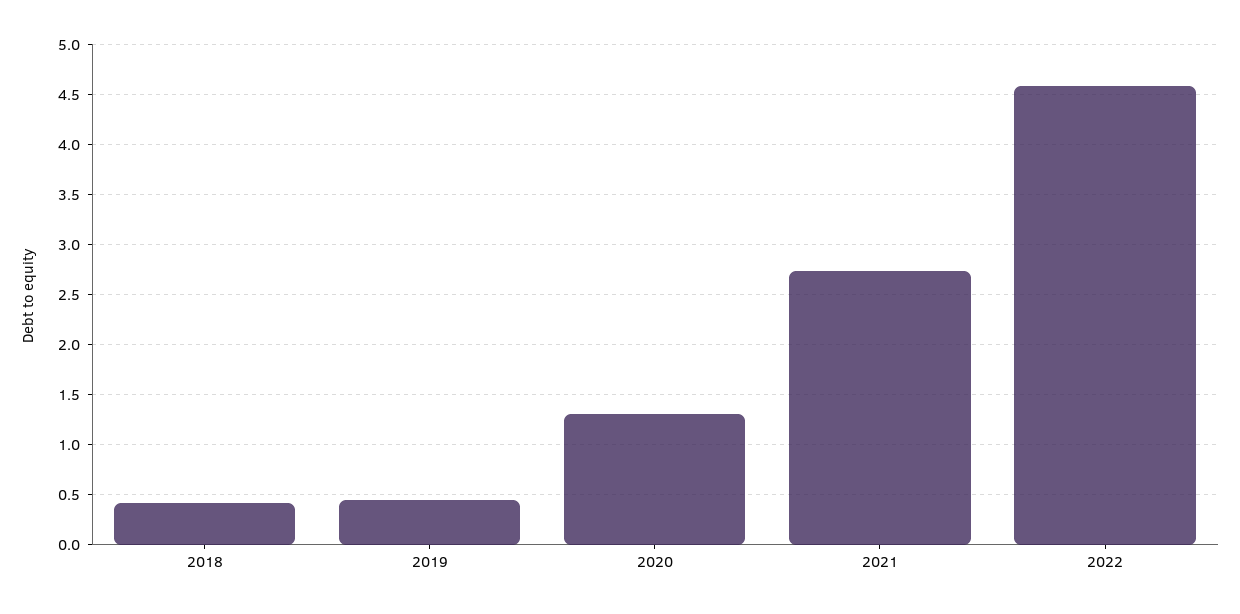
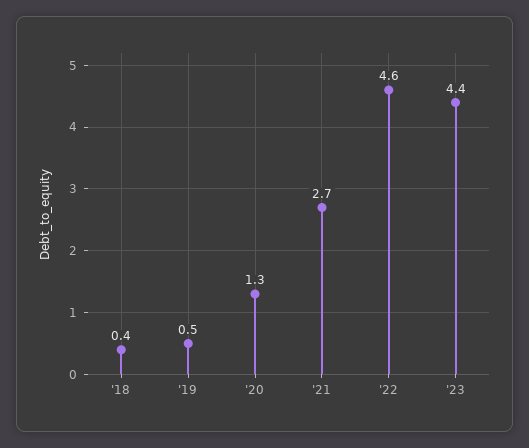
'23: none -> 4.4

